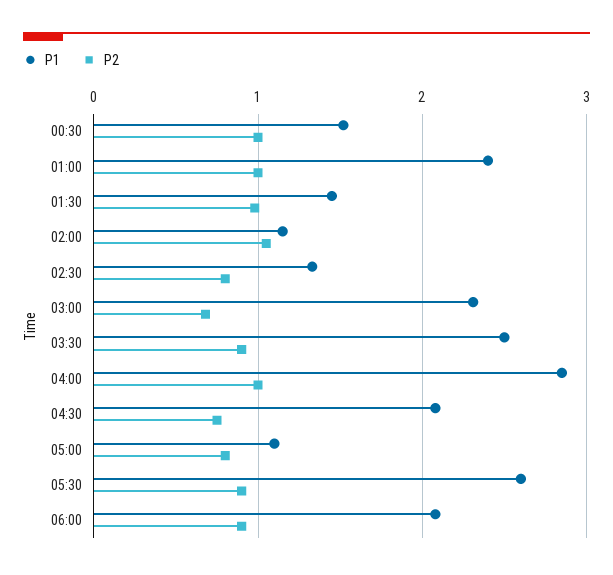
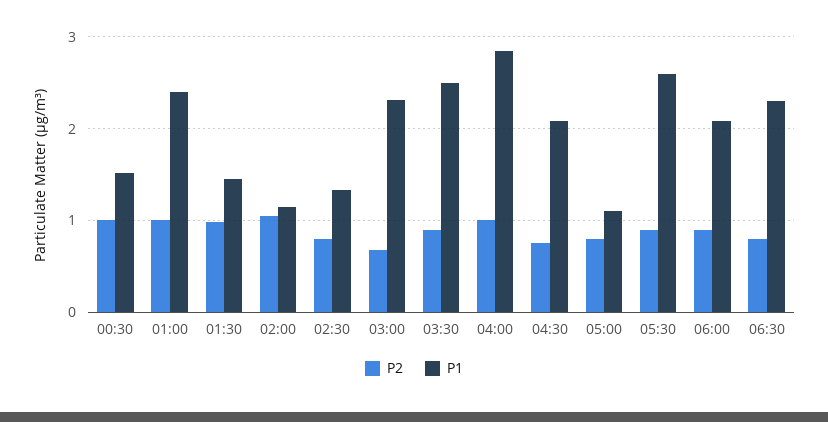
P2, 06:30: none -> 0.8
P1, 06:30: none -> 2.3

